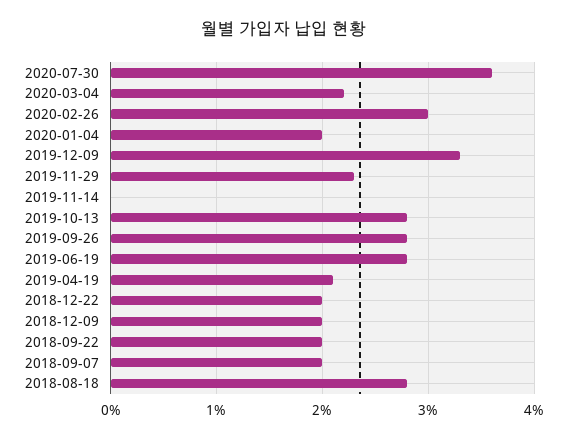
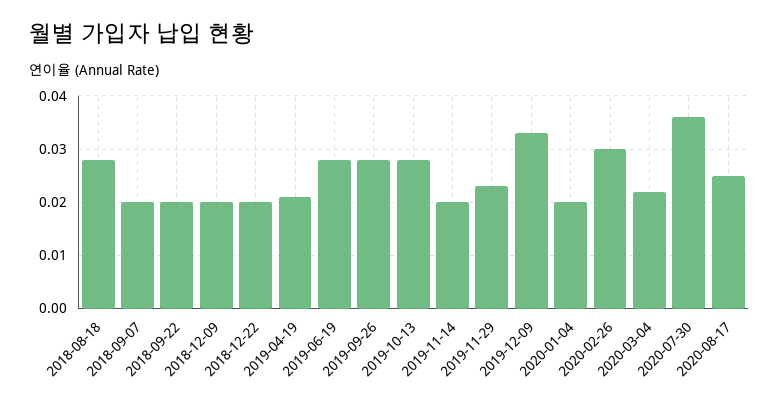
2019-11-14: 0 -> 0.02
2020-08-17: none -> 0.025

